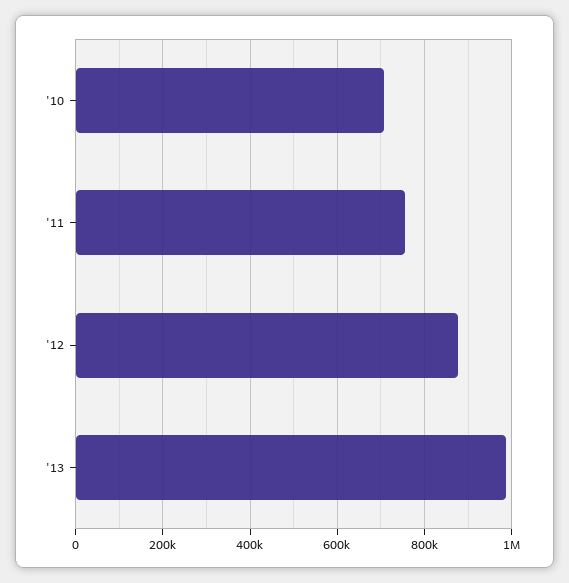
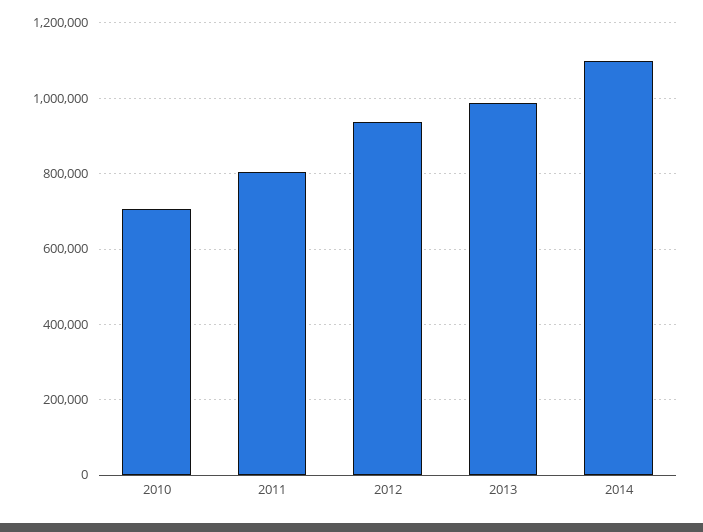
'11: 760000 -> 800000
'12: 880000 -> 940000
2014: none -> 1100000

